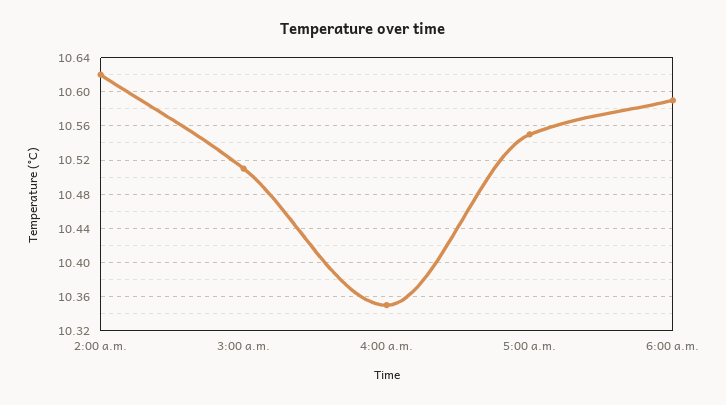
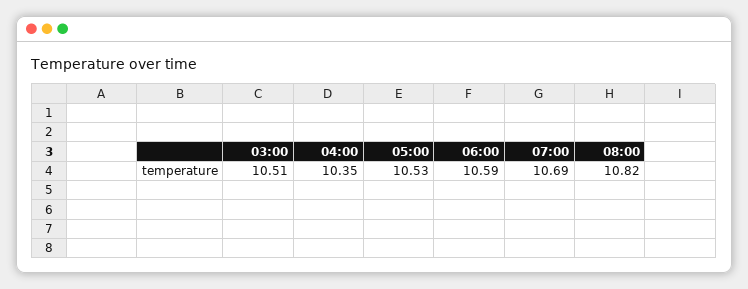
2:00 a.m.: 10.62 -> none
5:00 a.m.: 10.55 -> 10.53
07:00: none -> 10.69
08:00: none -> 10.82

